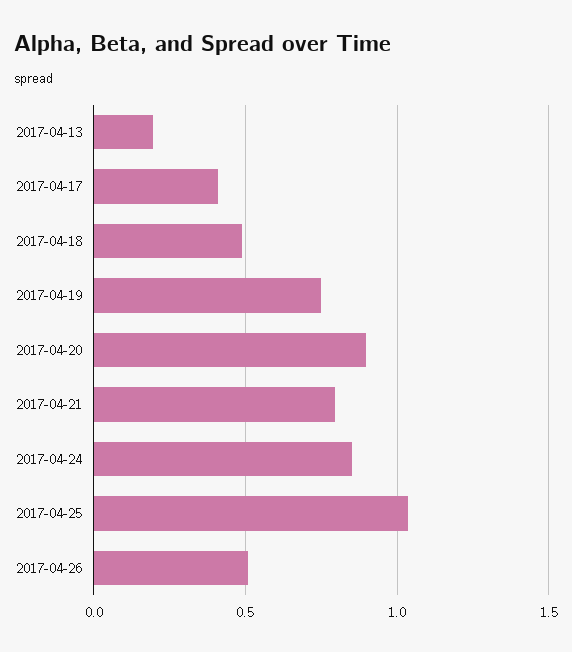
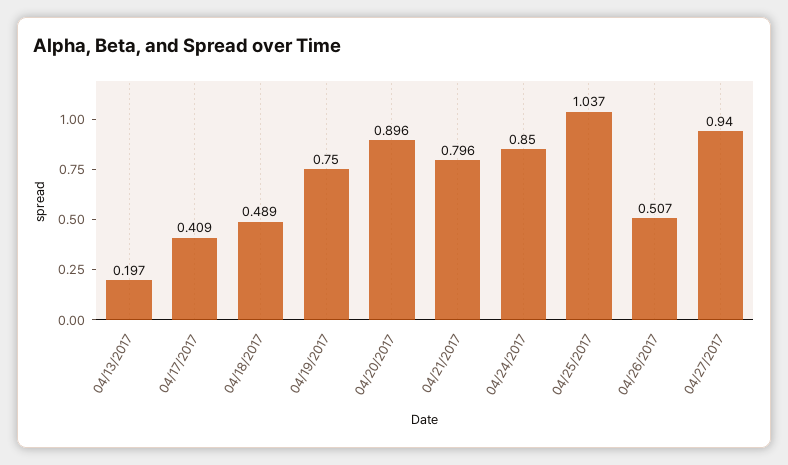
04/27/2017: none -> 0.94

